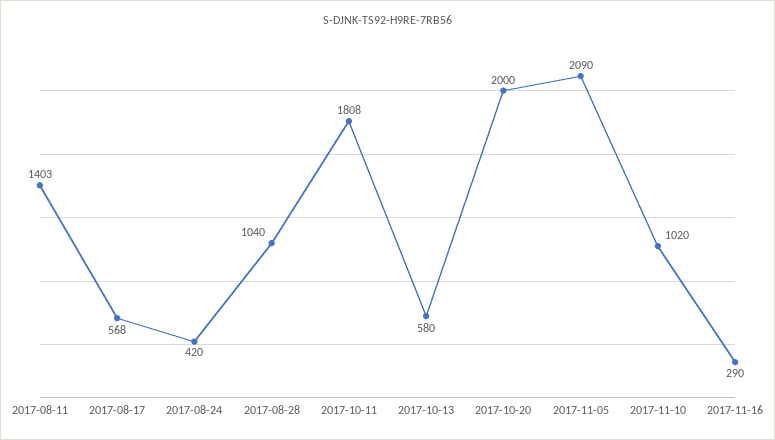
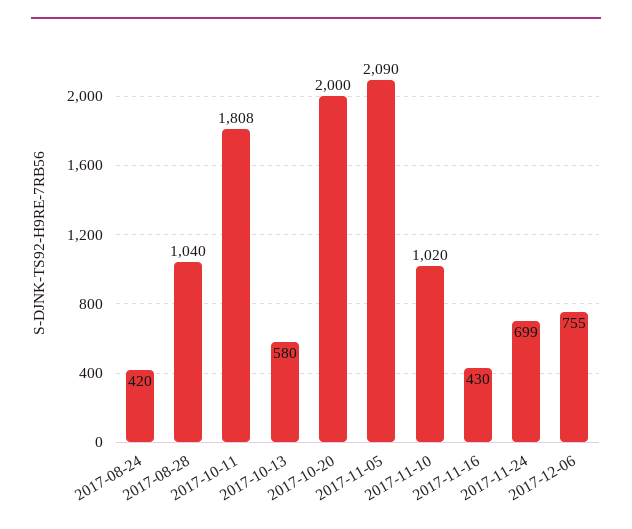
2017-08-11: 1403 -> none
2017-08-17: 568 -> none
2017-11-16: 290 -> 430
2017-11-24: none -> 699
2017-12-06: none -> 755

